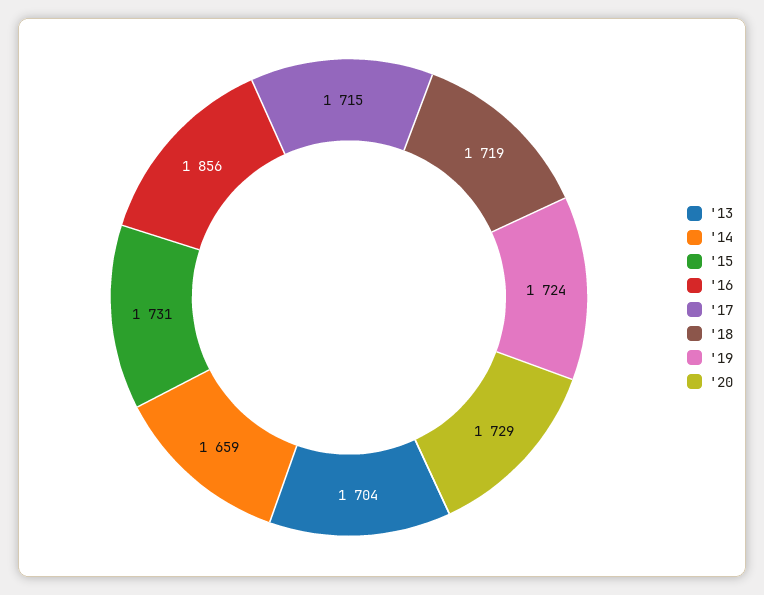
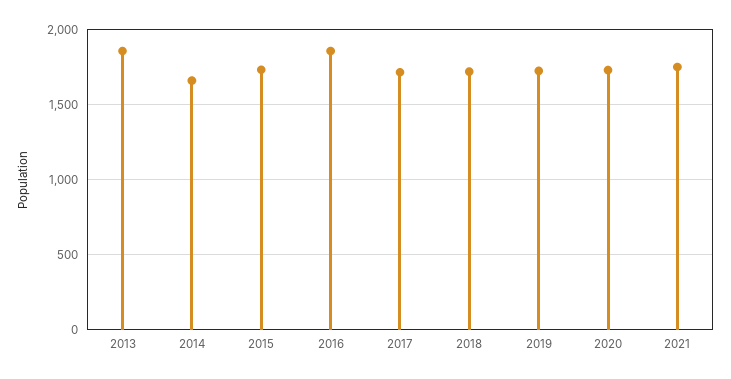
'13: 1704 -> 1850
2021: none -> 1750

